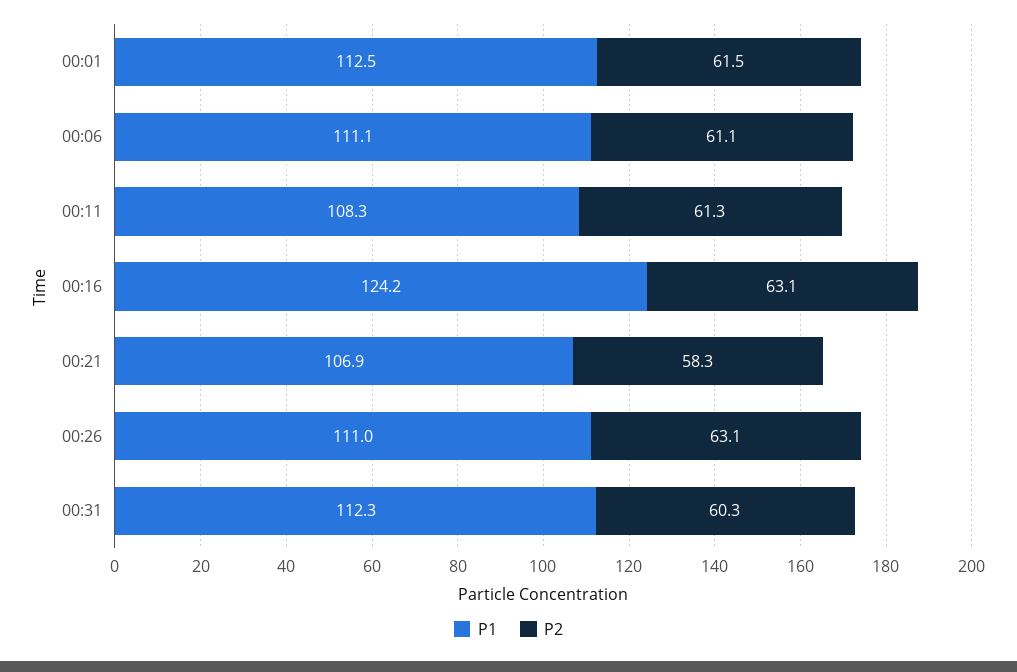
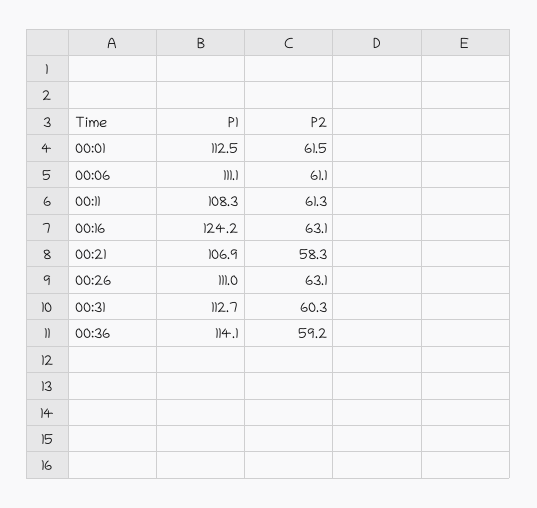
P1, 00:31: 112.3 -> 112.7
P1, 00:36: none -> 114.1
P2, 00:36: none -> 59.2

